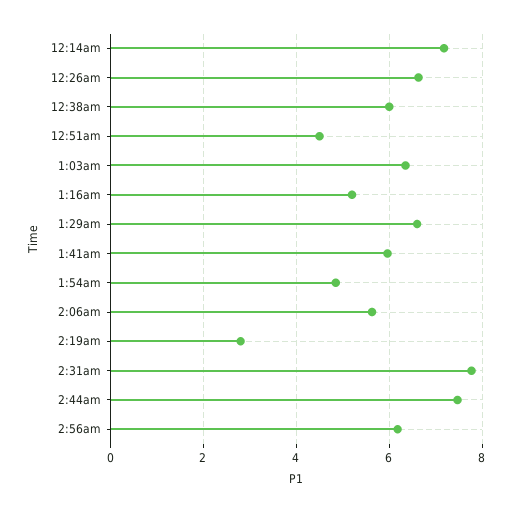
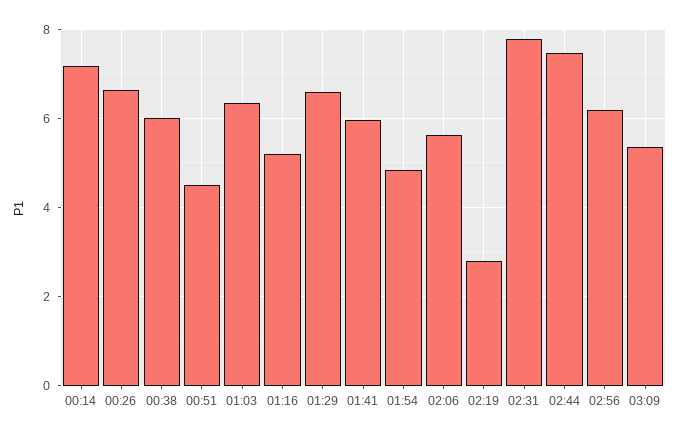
03:09: none -> 5.4

